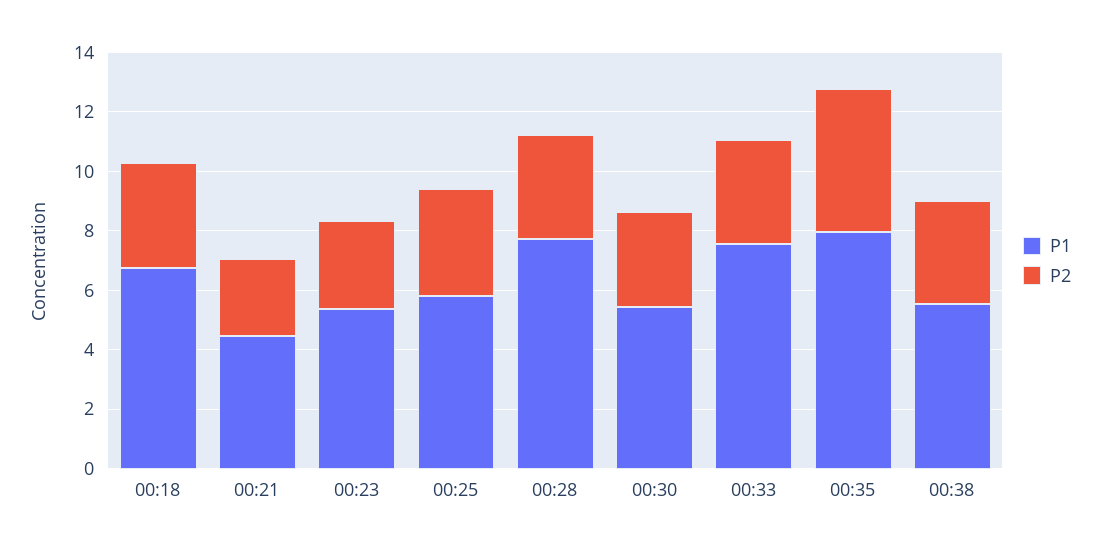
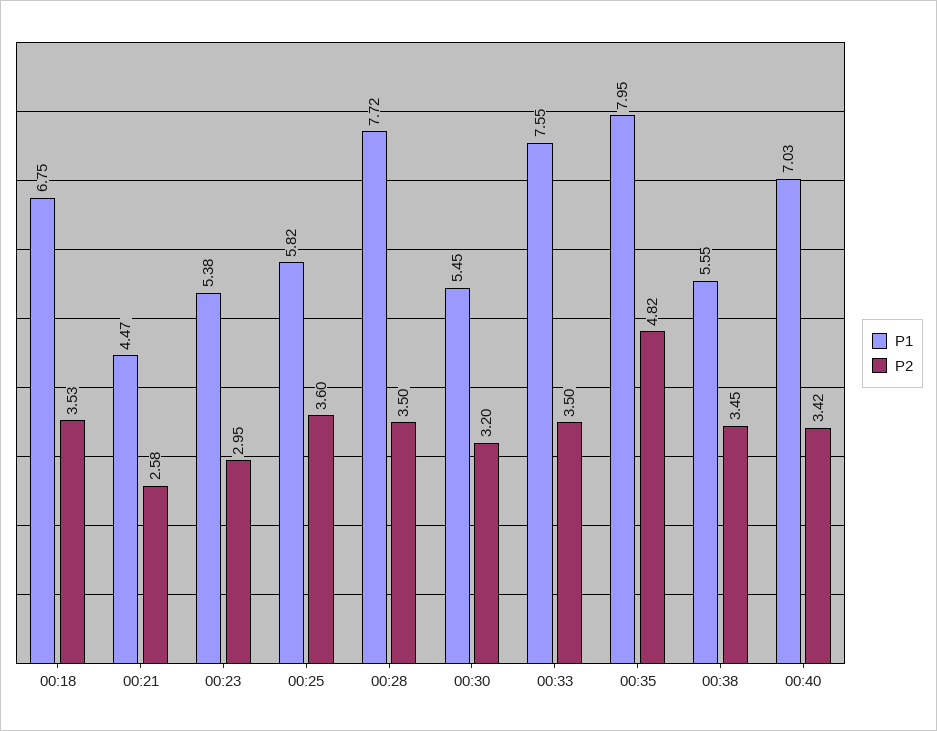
P1, 00:40: none -> 7.03
P2, 00:40: none -> 3.42

